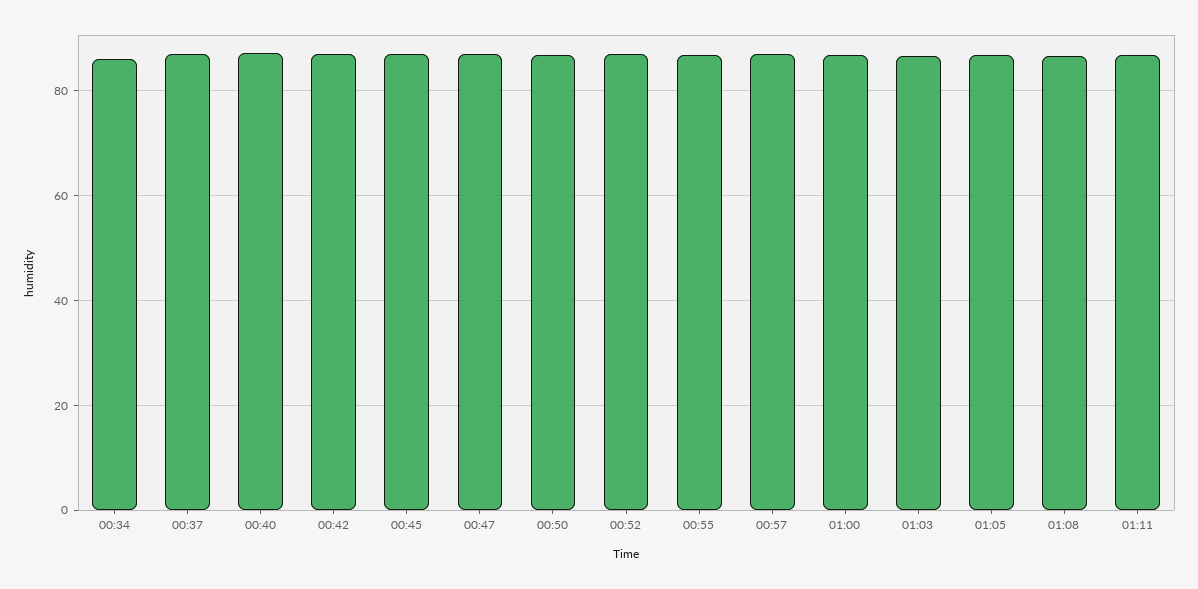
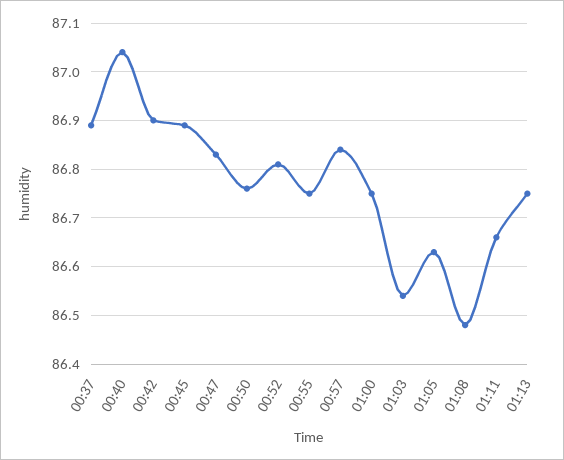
00:34: 86 -> none
01:13: none -> 86.75

